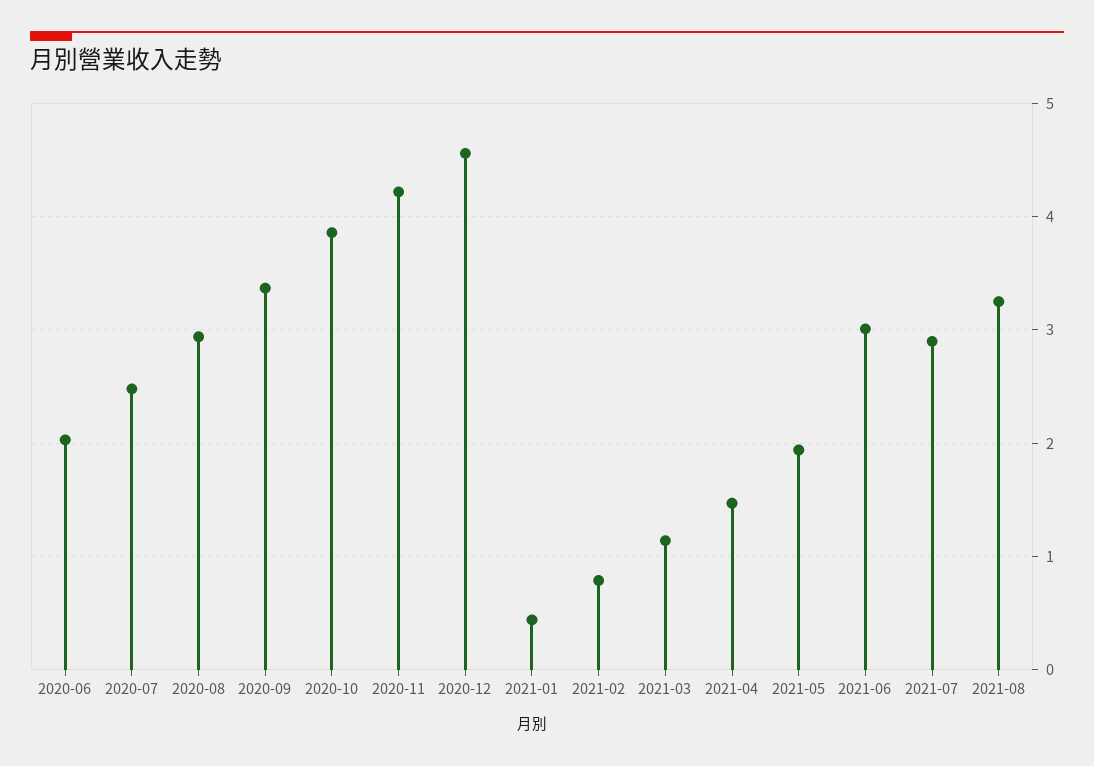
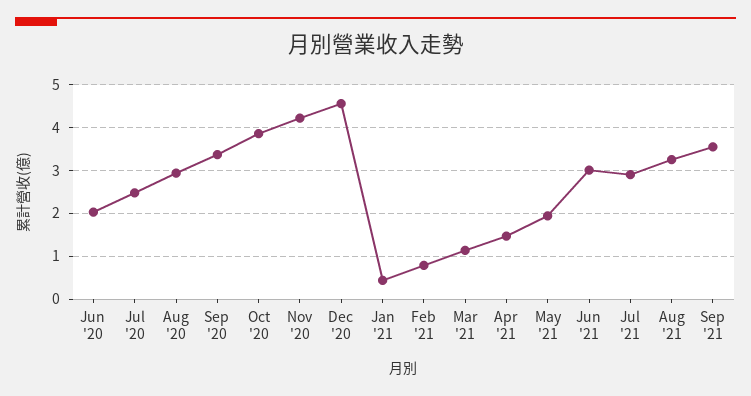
Sep '21: none -> 3.6

